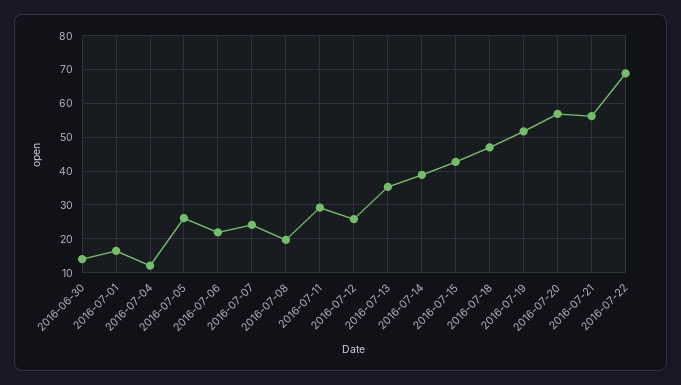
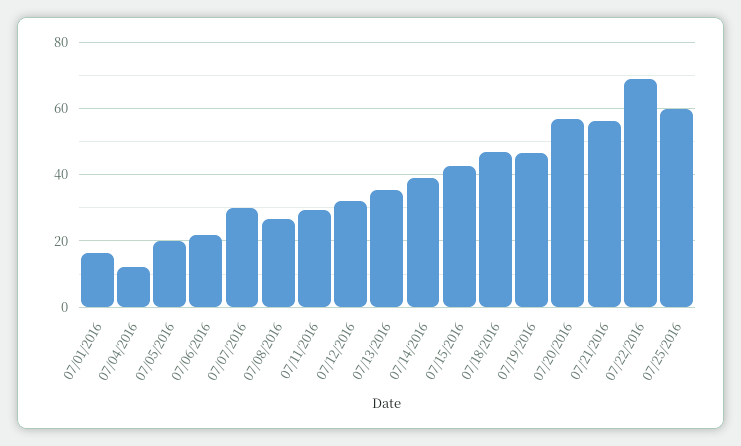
2016-06-30: 14 -> none
2016-07-05: 26 -> 20
2016-07-07: 24 -> 30
2016-07-08: 20 -> 26
2016-07-12: 26 -> 32
2016-07-19: 52 -> 46
07/25/2016: none -> 60

